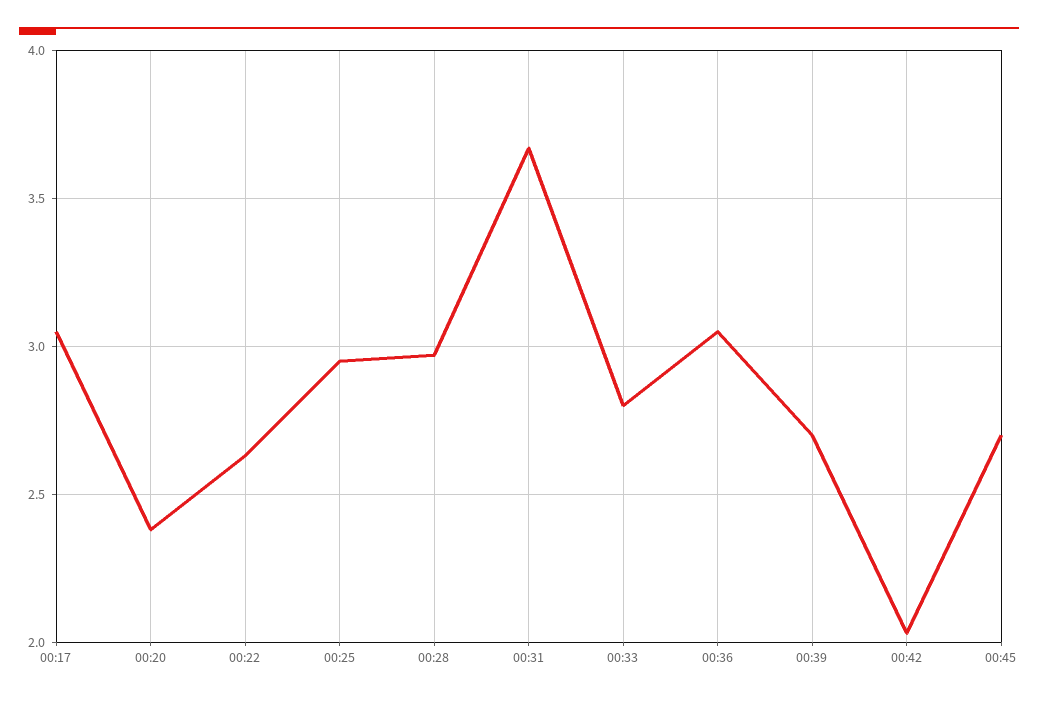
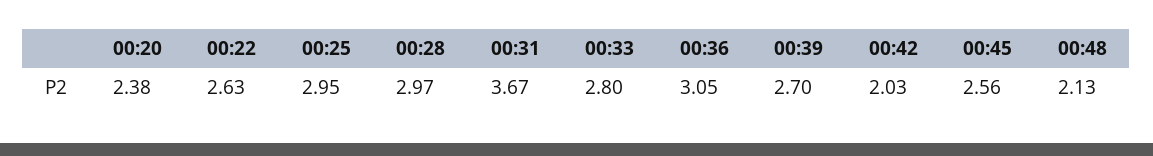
00:17: 3.05 -> none
00:45: 2.7 -> 2.56
00:48: none -> 2.13

